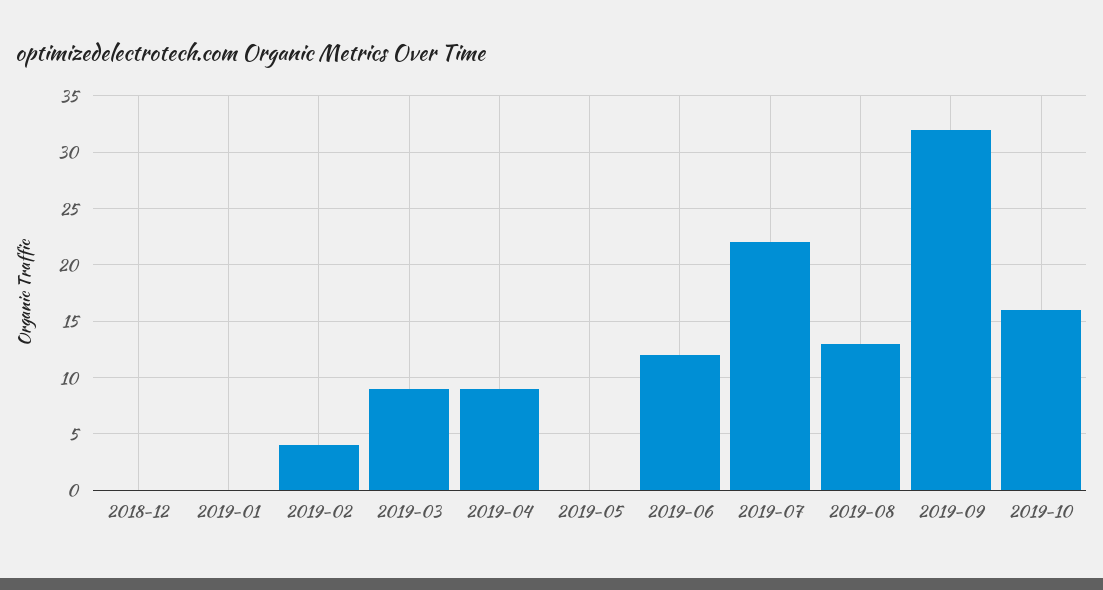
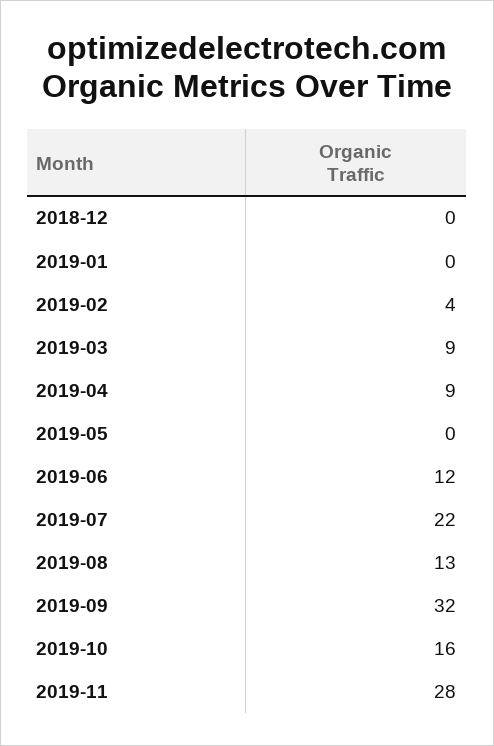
2019-11: none -> 28

